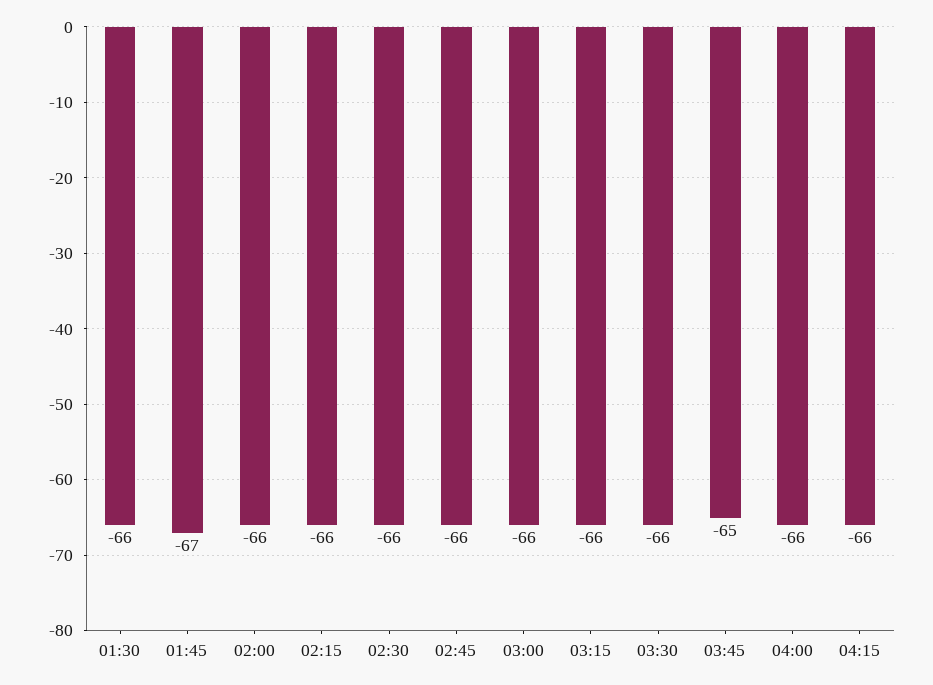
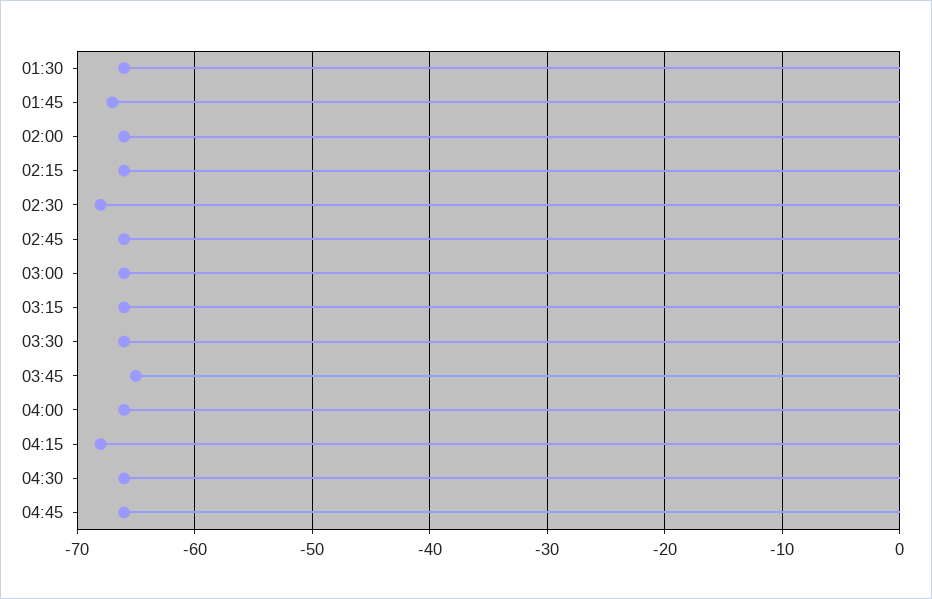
02:30: -66 -> -68
04:15: -66 -> -68
04:30: none -> -66
04:45: none -> -66

